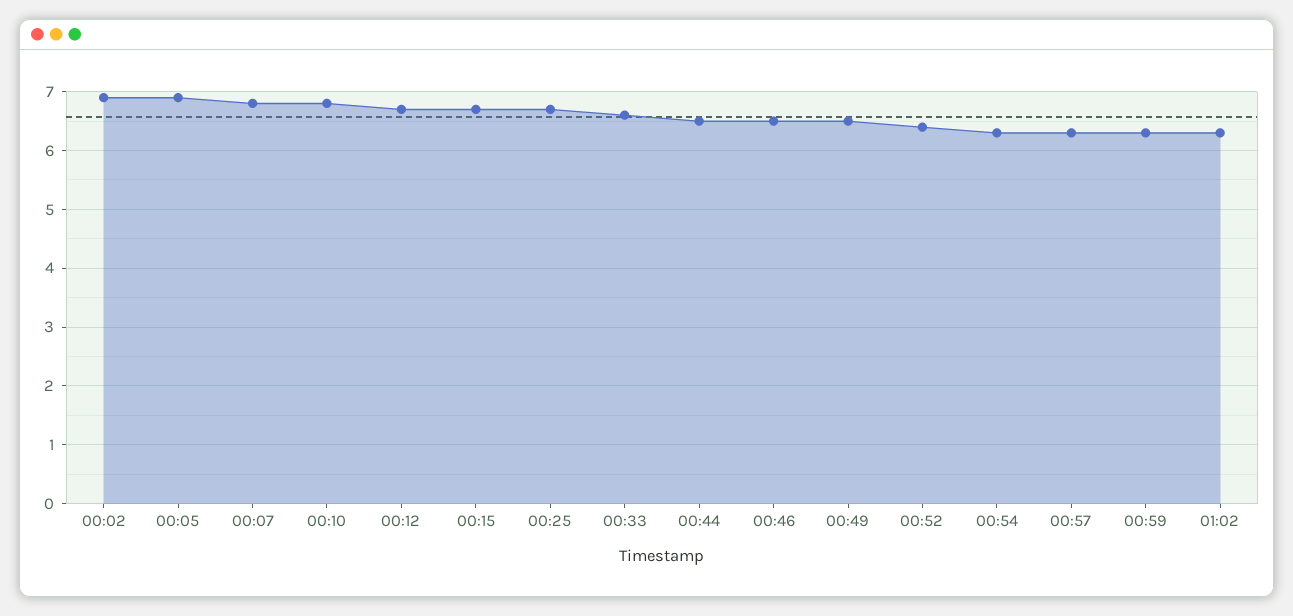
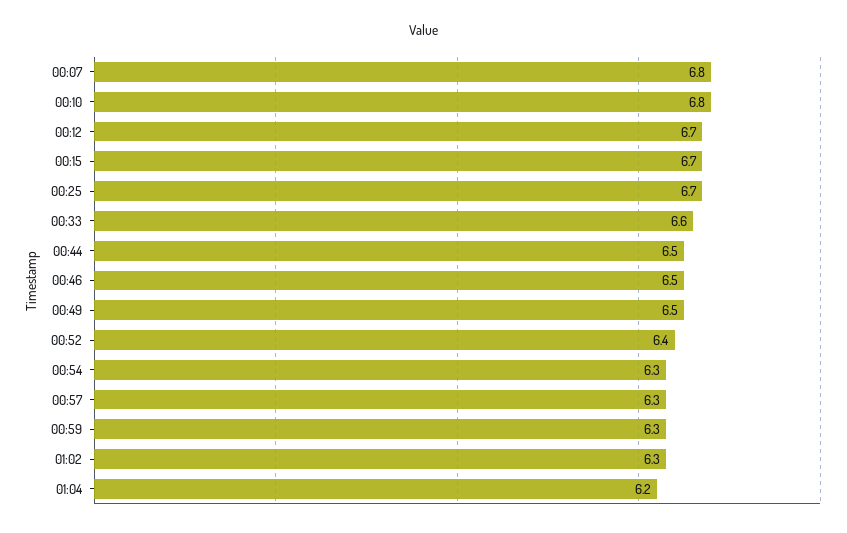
00:02: 7 -> none
00:05: 7 -> none
01:04: none -> 6.2

